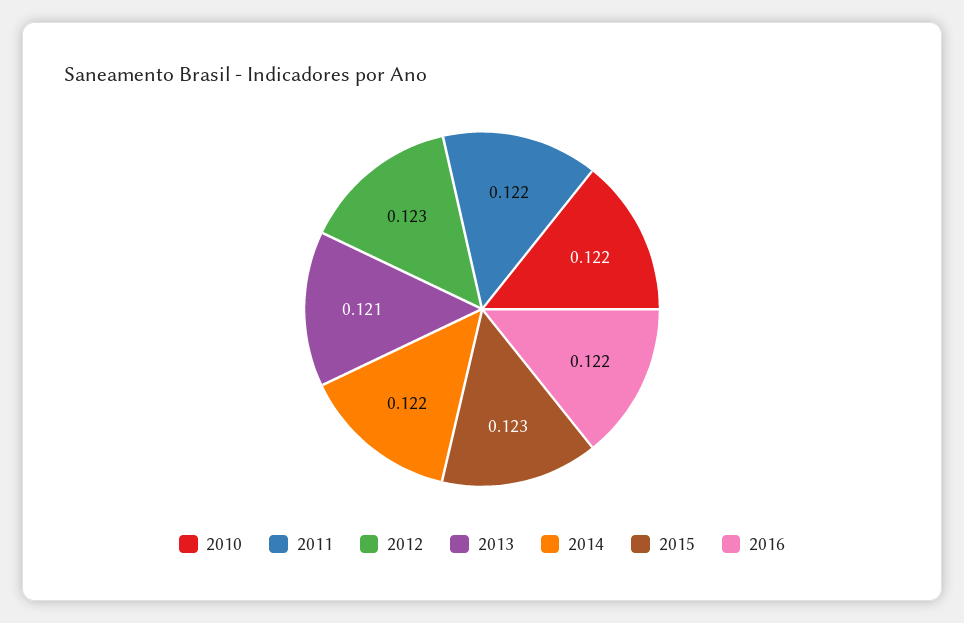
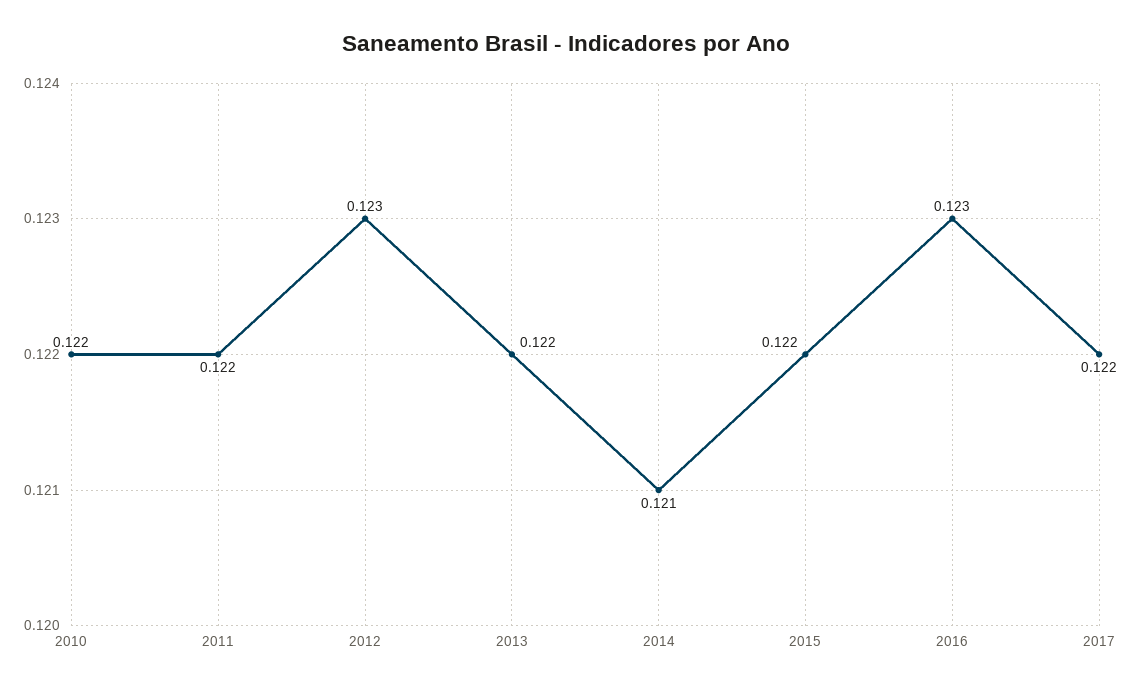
2013: 0.121 -> 0.122
2014: 0.122 -> 0.121
2015: 0.123 -> 0.122
2016: 0.122 -> 0.123
2017: none -> 0.122

